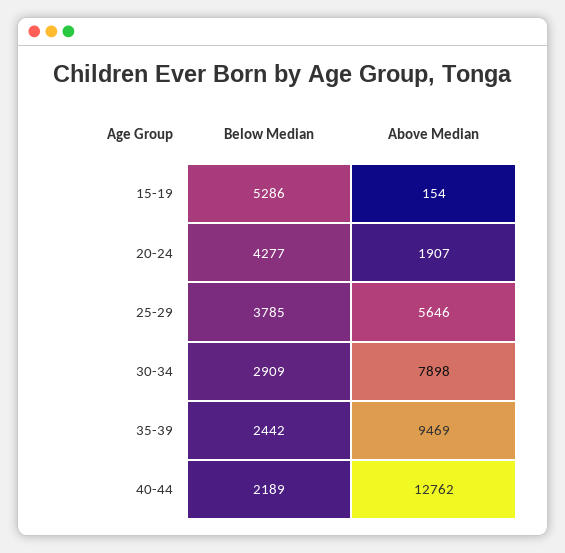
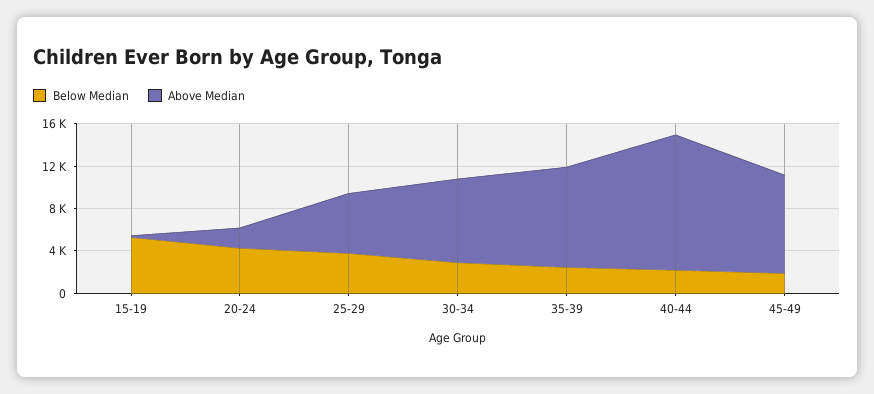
Below Median, 45-49: none -> 2000
Above Median, 45-49: none -> 9000

